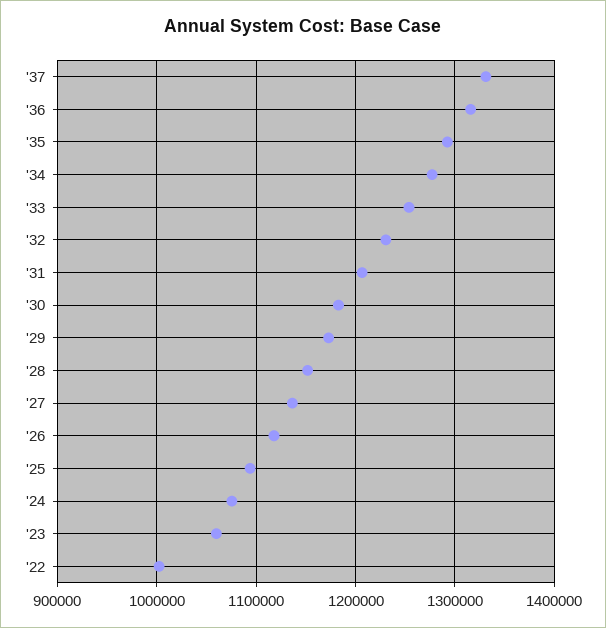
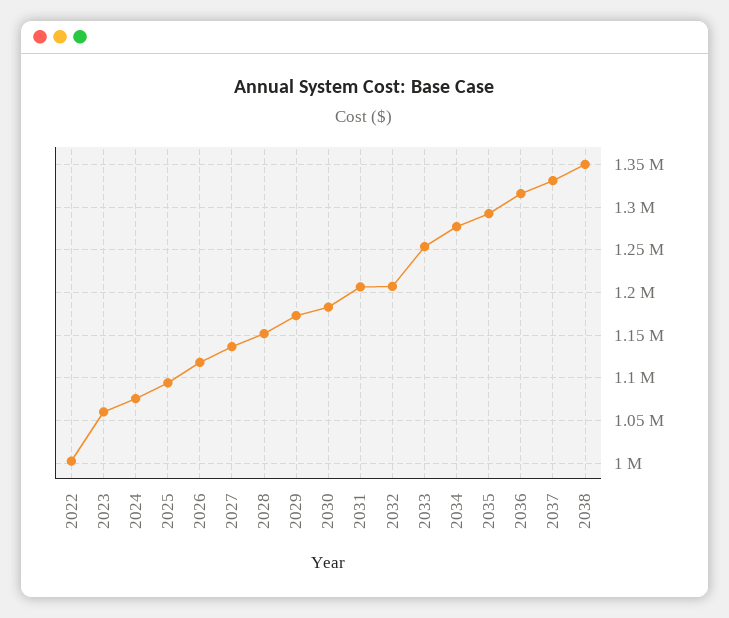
'32: 1230000 -> 1210000
2038: none -> 1350000

